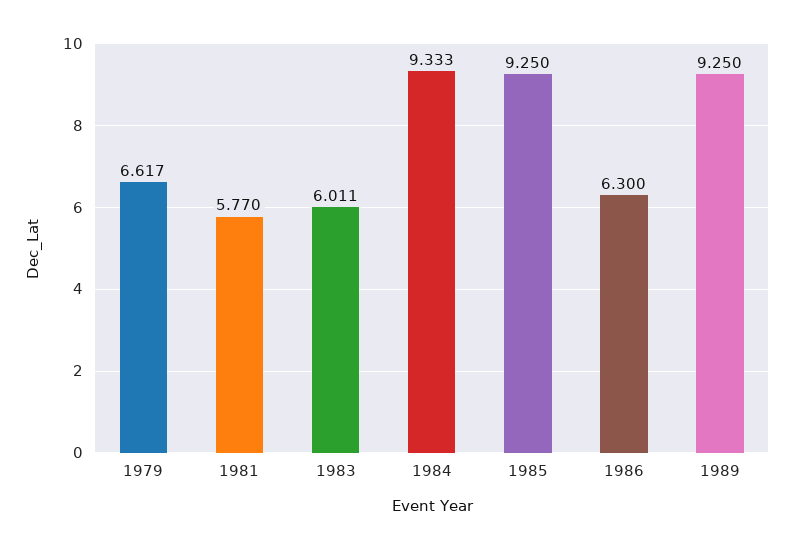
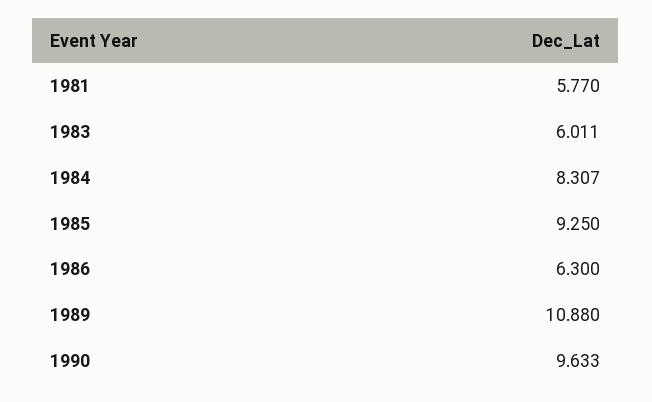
1979: 6.617 -> none
1984: 9.333 -> 8.307
1989: 9.25 -> 10.88
1990: none -> 9.633

